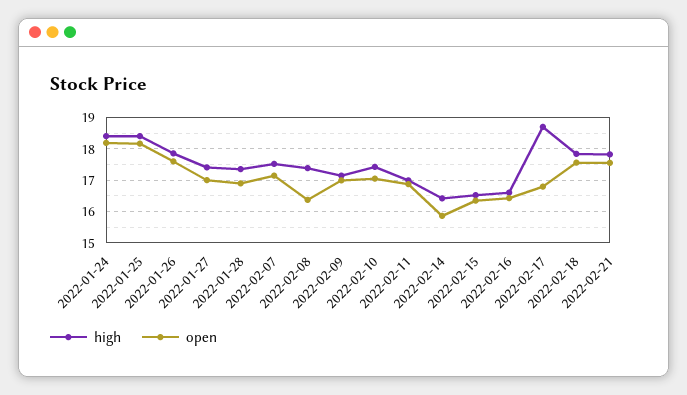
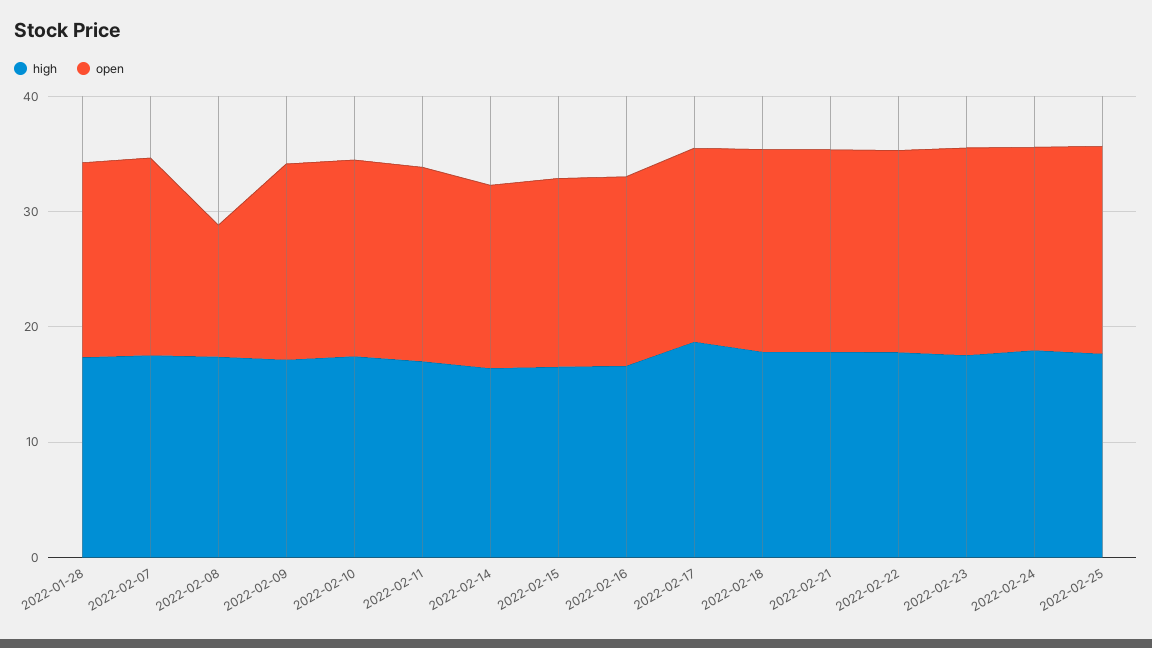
high, 2022-01-24: 18.4 -> none
open, 2022-01-24: 18.2 -> none
high, 2022-01-25: 18.4 -> none
open, 2022-01-25: 18.2 -> none
high, 2022-01-26: 17.8 -> none
open, 2022-01-26: 17.6 -> none
high, 2022-01-27: 17.4 -> none
open, 2022-01-27: 17 -> none
open, 2022-02-08: 16.4 -> 12
high, 2022-02-22: none -> 18
open, 2022-02-22: none -> 18
high, 2022-02-23: none -> 18
open, 2022-02-23: none -> 18
high, 2022-02-24: none -> 18
open, 2022-02-24: none -> 18
high, 2022-02-25: none -> 18
open, 2022-02-25: none -> 18

